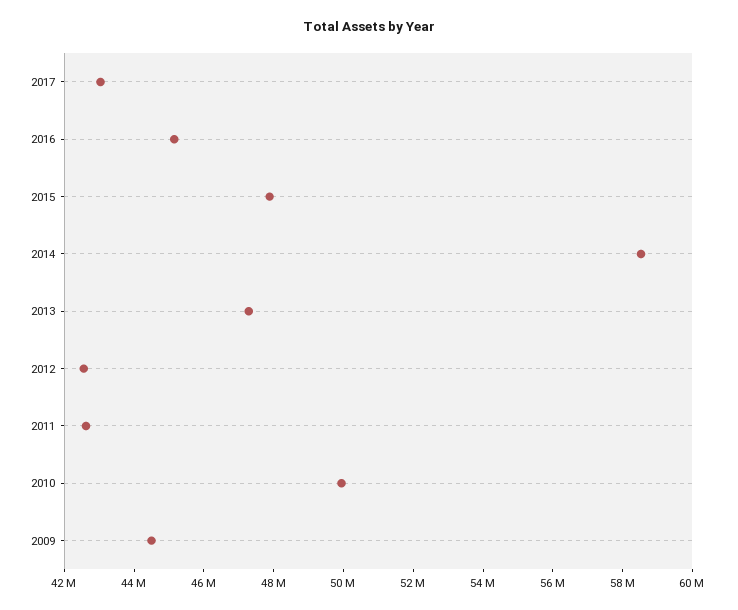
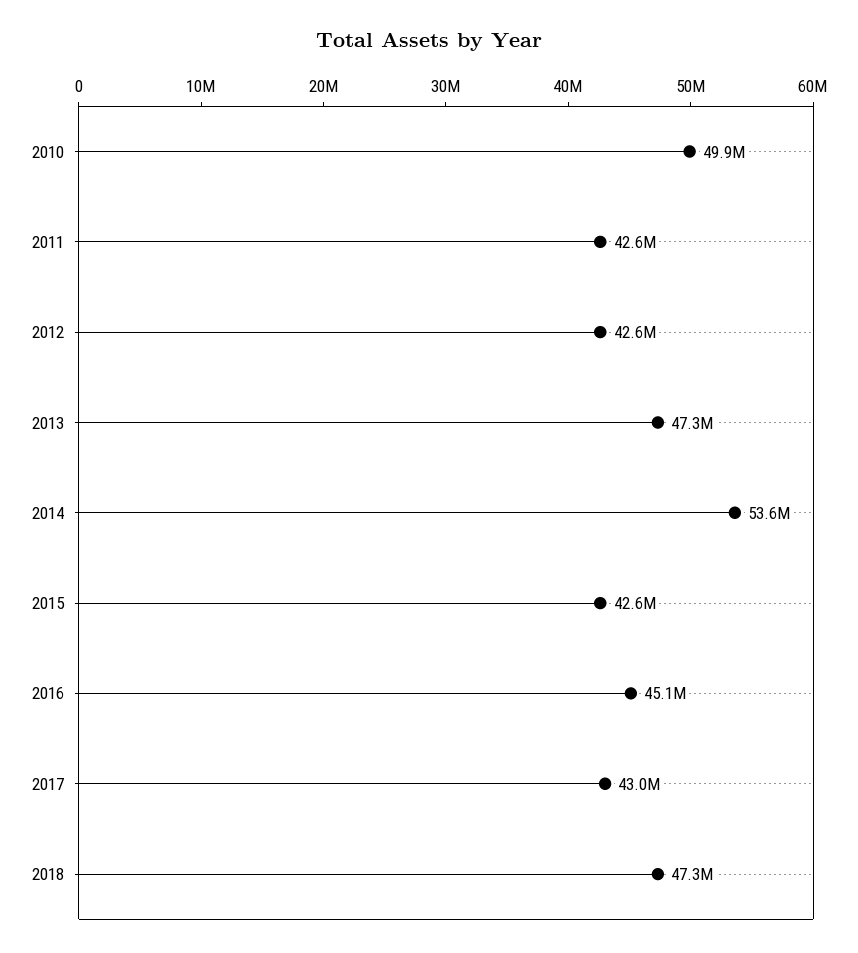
2015: 48000000 -> 42600000
2014: 58500000 -> 53600000
2009: 44500000 -> none
2018: none -> 47300000

